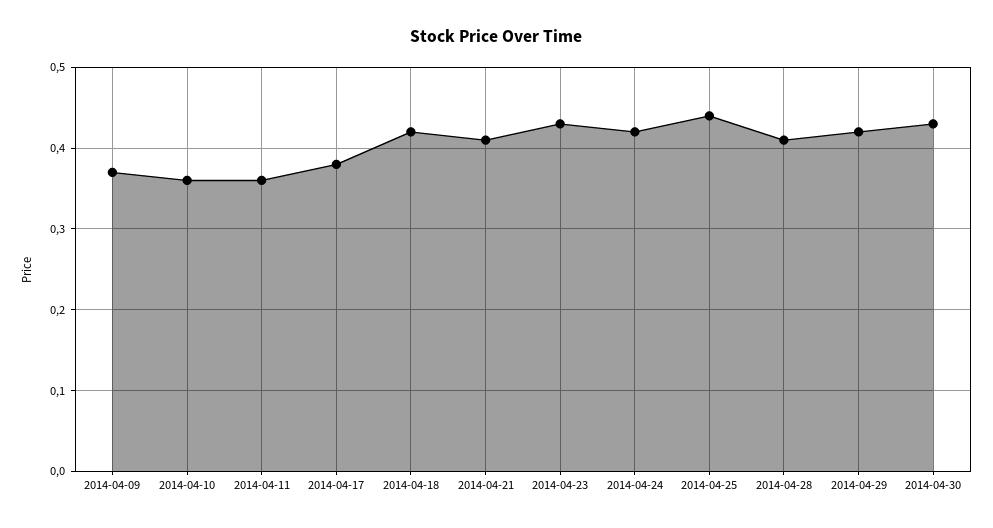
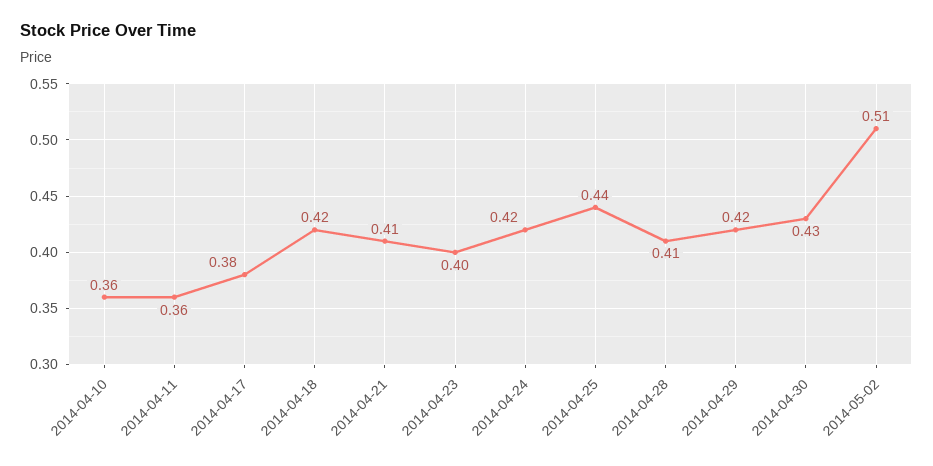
2014-04-09: 0.37 -> none
2014-04-23: 0.43 -> 0.4
2014-05-02: none -> 0.51

